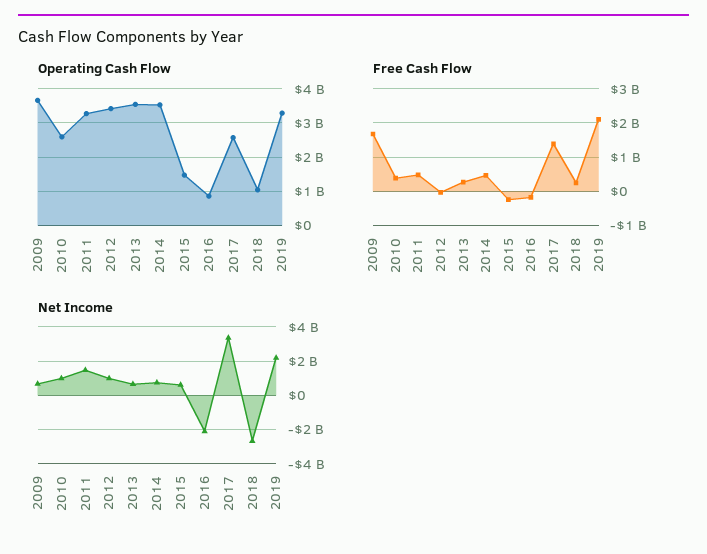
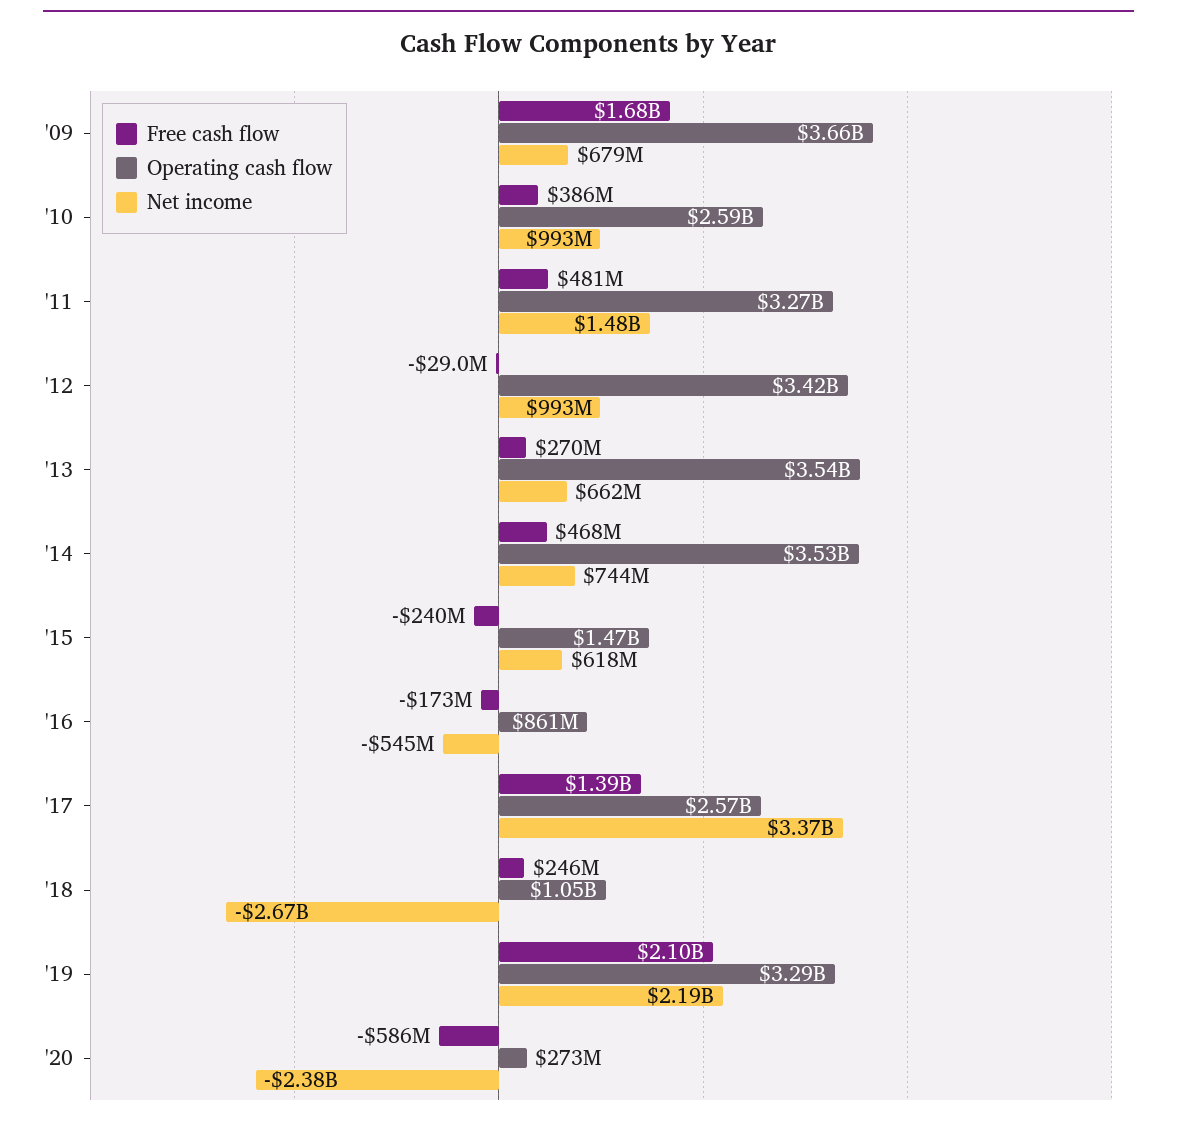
Net Income, 2016: -2000000000 -> -545000000
Free Cash Flow, '20: none -> -586000000
Operating Cash Flow, '20: none -> 273000000
Net Income, '20: none -> -2380000000

